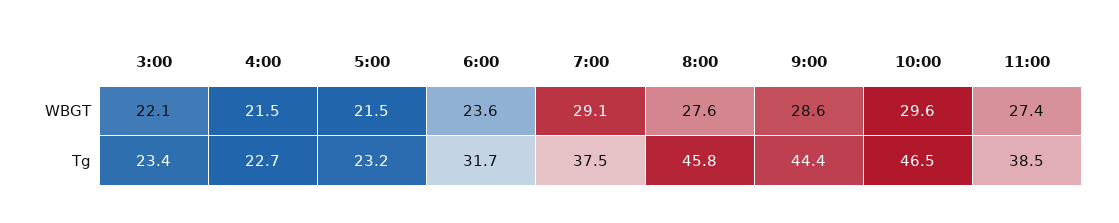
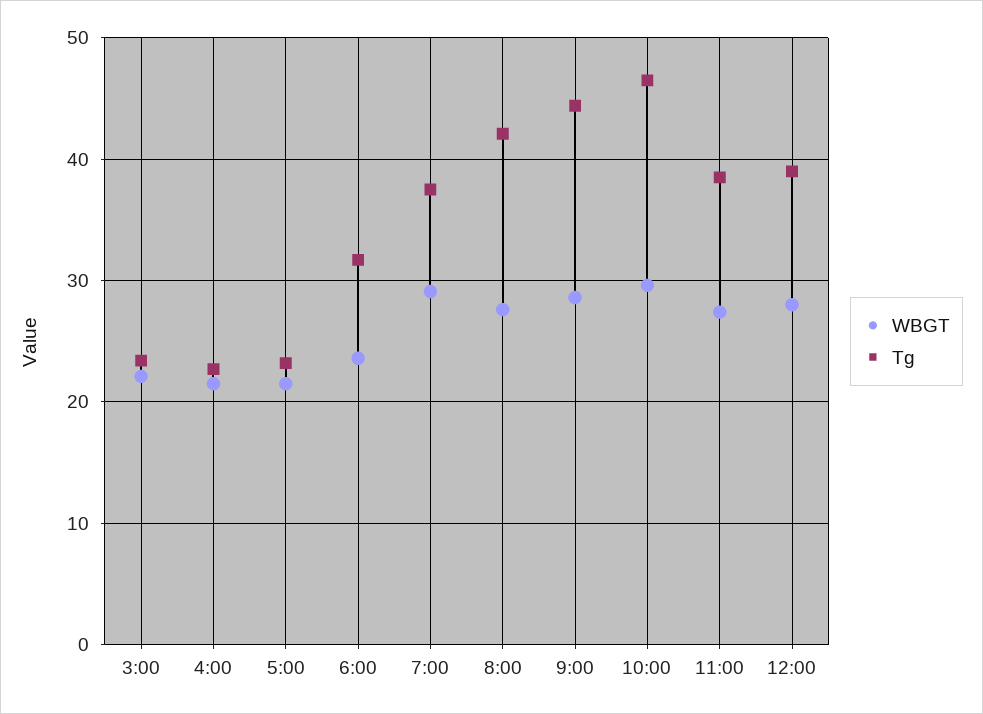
Tg, 8:00: 45.8 -> 42
WBGT, 12:00: none -> 28
Tg, 12:00: none -> 39

